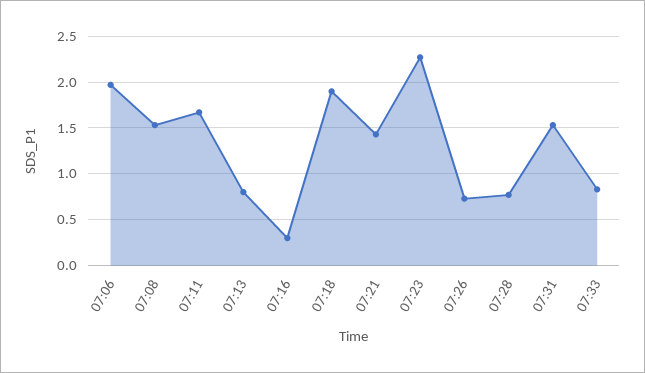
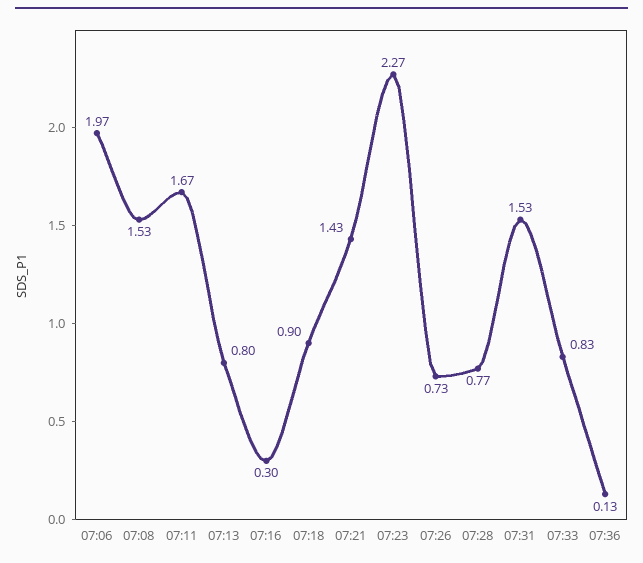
07:18: 1.9 -> 0.9
07:36: none -> 0.13

